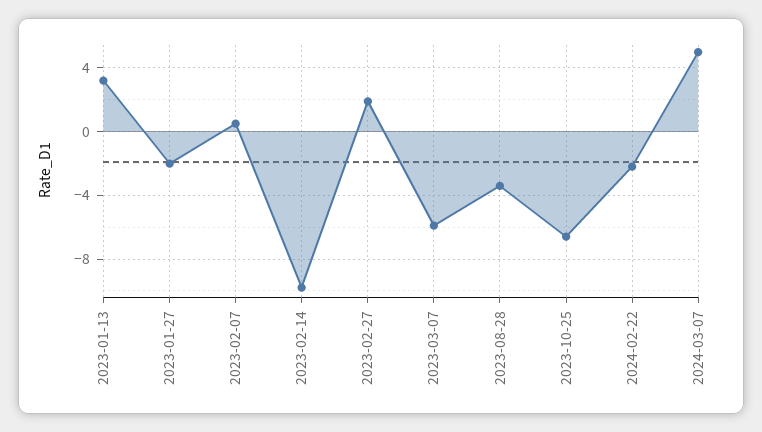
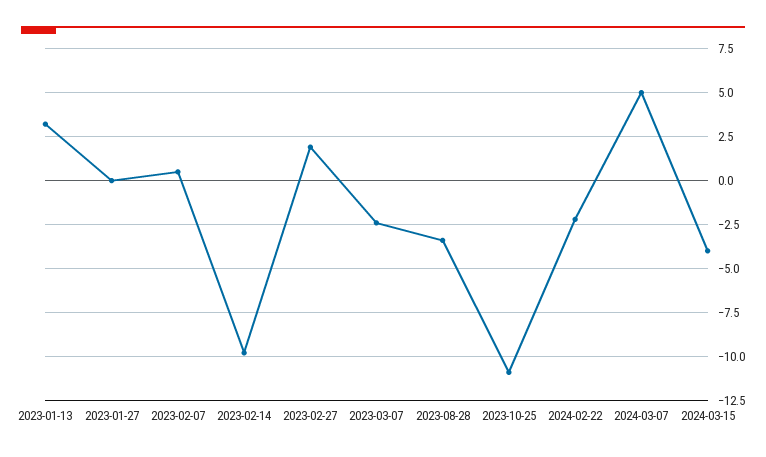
2023-01-27: -2 -> 0
2023-03-07: -6 -> -2.5
2023-10-25: -6.5 -> -11
2024-03-15: none -> -4

